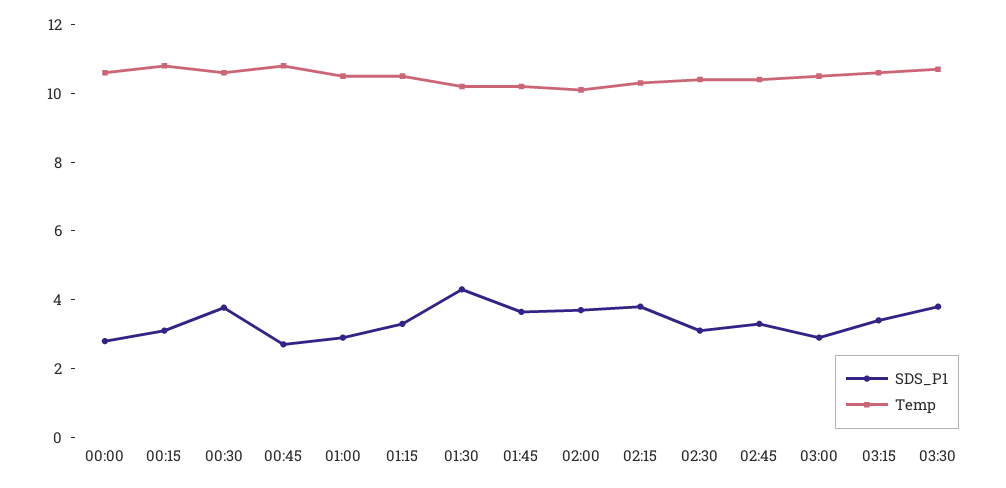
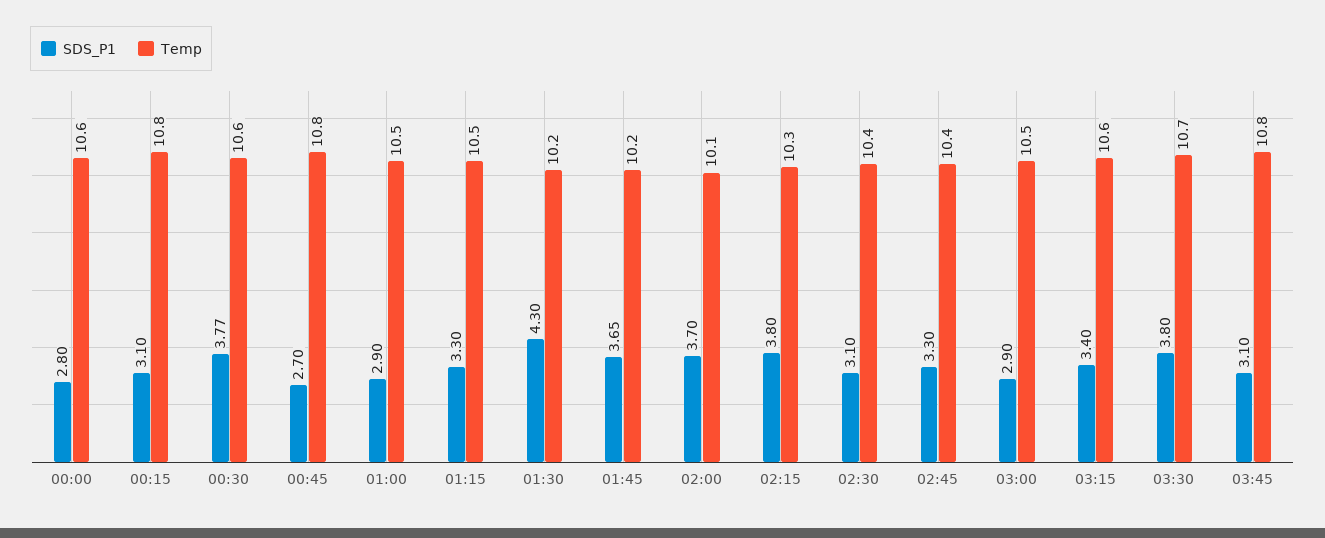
SDS_P1, 03:45: none -> 3.1
Temp, 03:45: none -> 10.8

